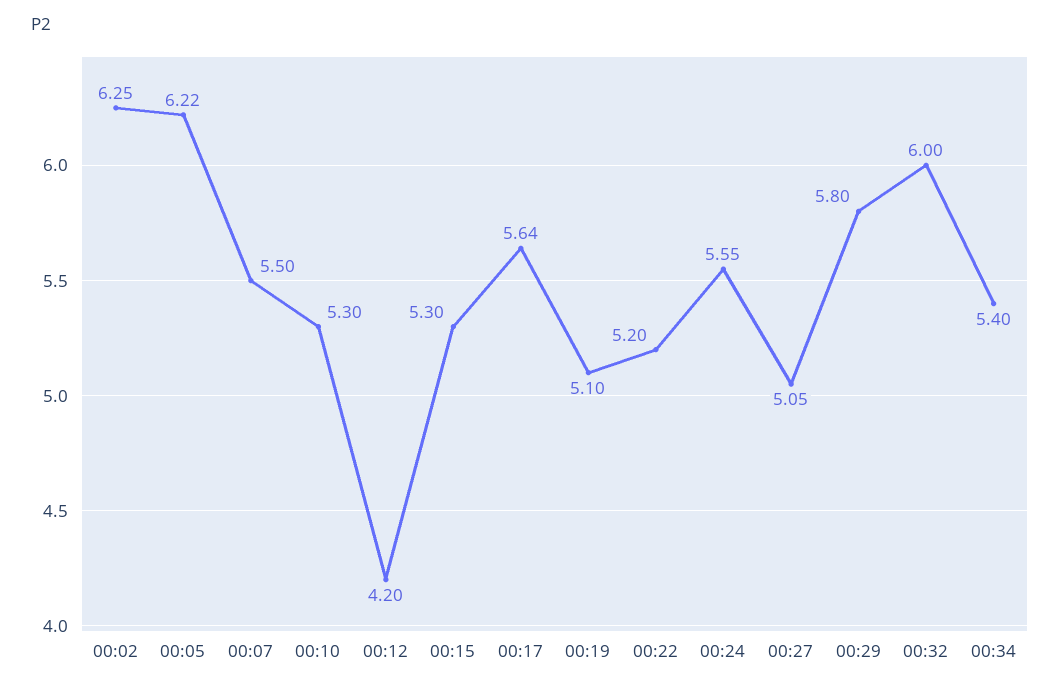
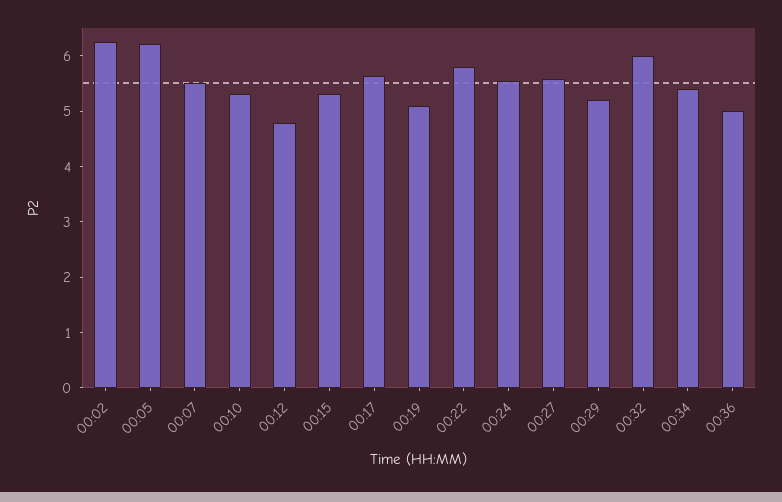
00:12: 4.2 -> 4.8
00:22: 5.2 -> 5.8
00:27: 5.05 -> 5.6
00:29: 5.8 -> 5.2
00:36: none -> 5

